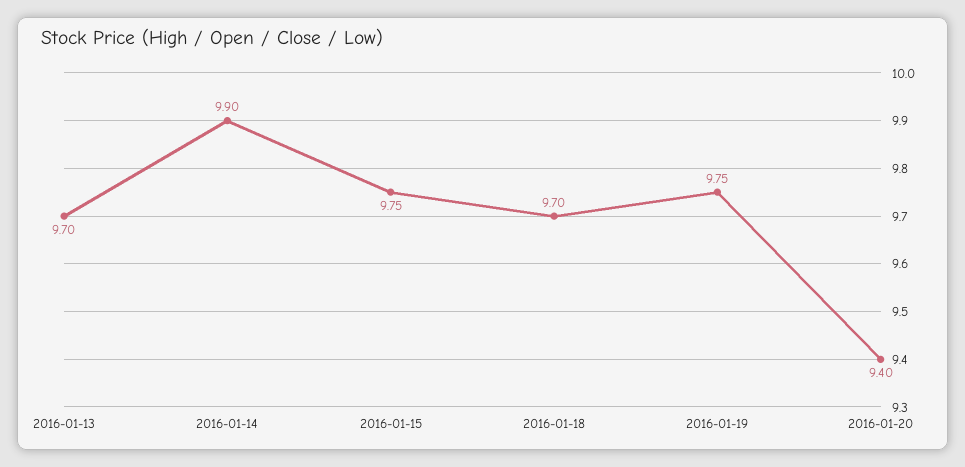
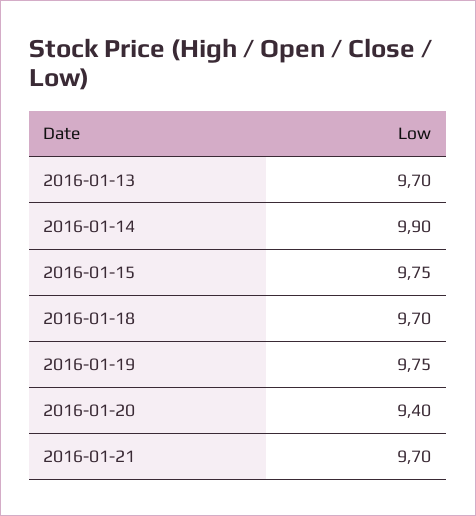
2016-01-21: none -> 9.7

